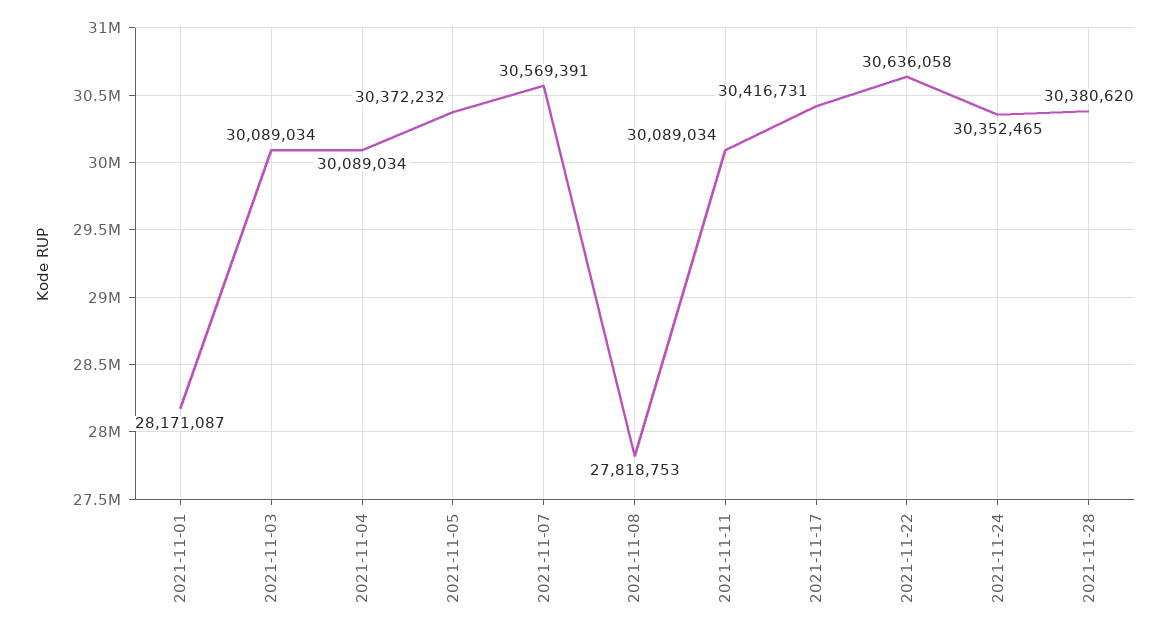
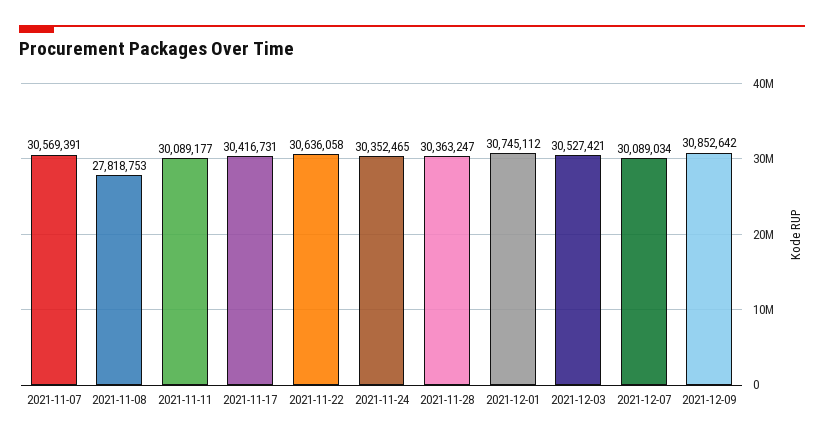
2021-11-01: 28171087 -> none
2021-11-03: 30089034 -> none
2021-11-04: 30089034 -> none
2021-11-05: 30372232 -> none
2021-11-11: 30089034 -> 30089177
2021-11-28: 30380620 -> 30363247
2021-12-01: none -> 30745112
2021-12-03: none -> 30527421
2021-12-07: none -> 30089034
2021-12-09: none -> 30852642

